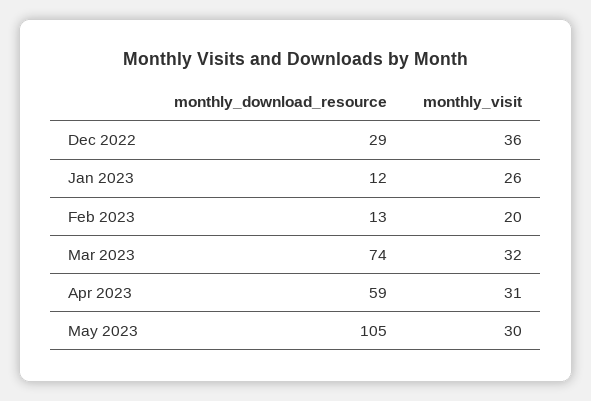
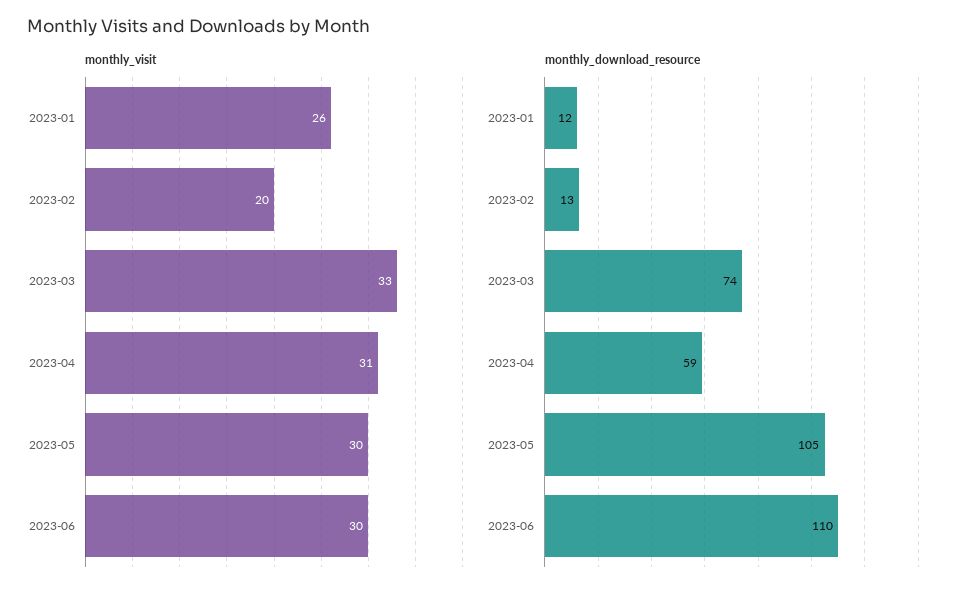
monthly_download_resource, Dec 2022: 29 -> none
monthly_visit, Dec 2022: 36 -> none
monthly_visit, Mar 2023: 32 -> 33
monthly_visit, 2023-06: none -> 30
monthly_download_resource, 2023-06: none -> 110

